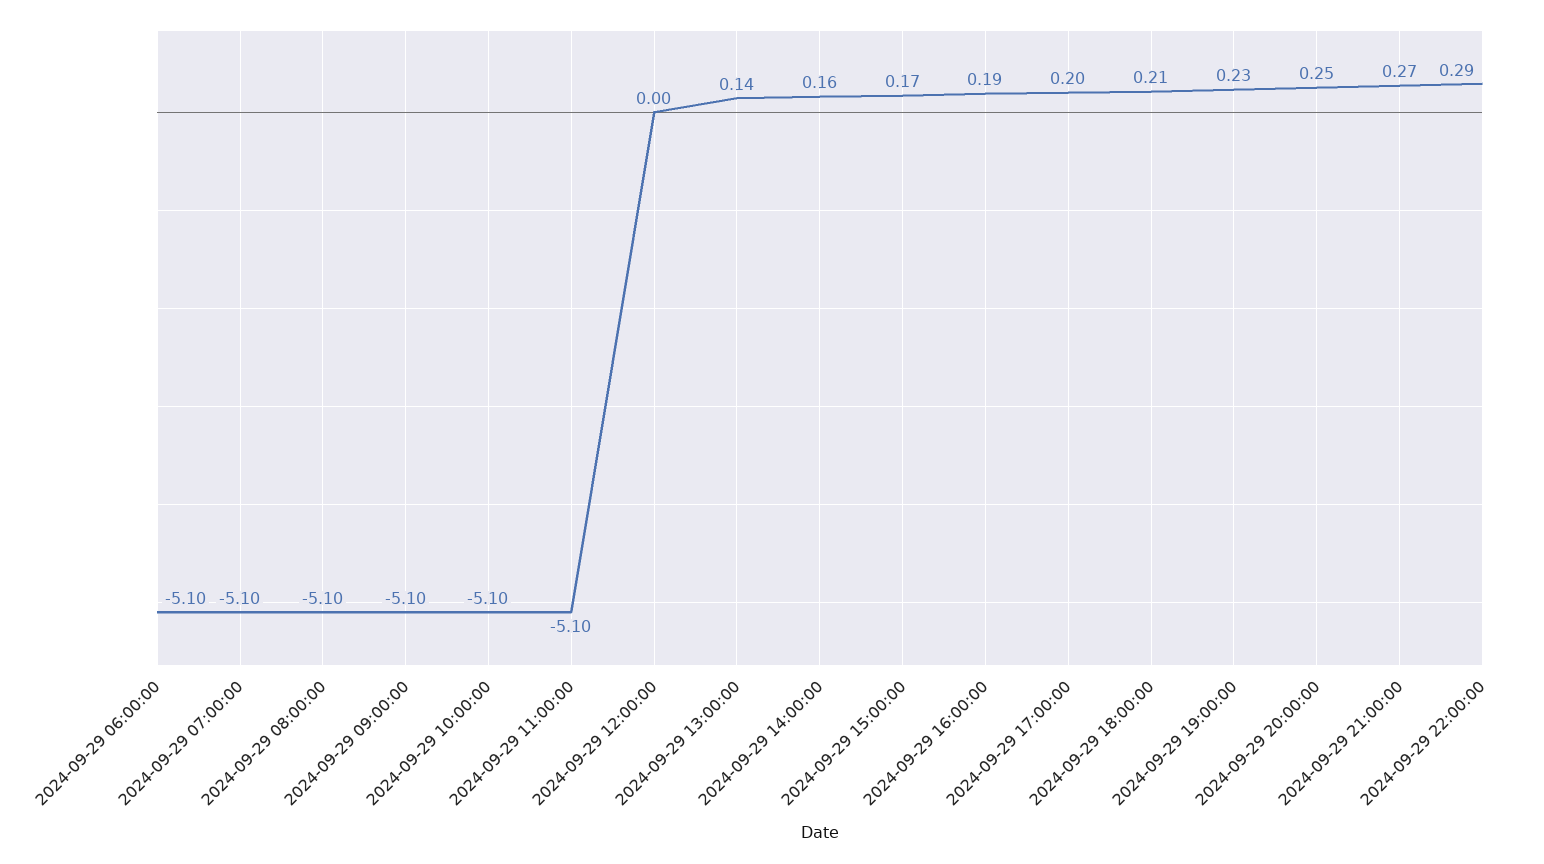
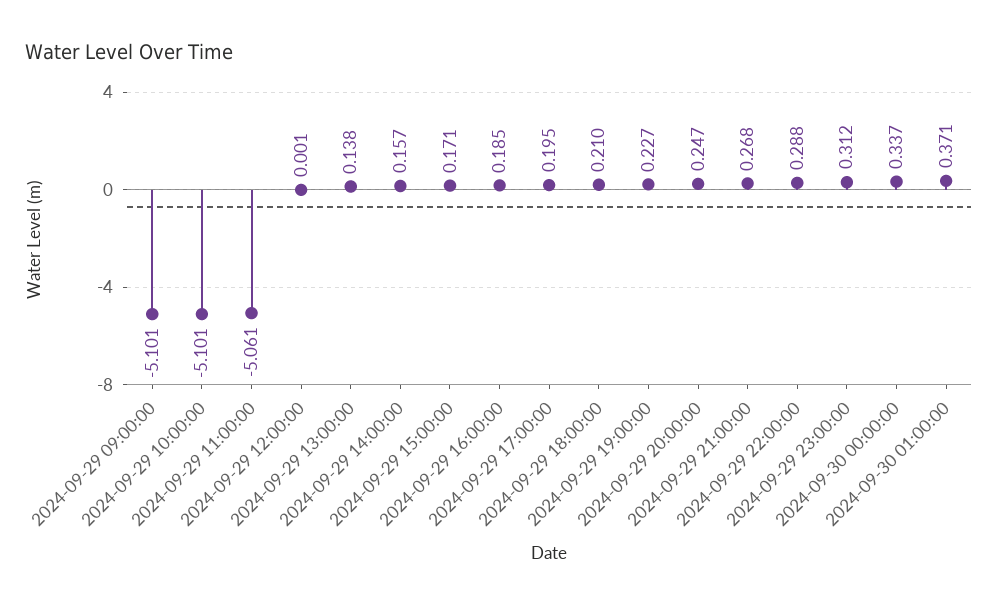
2024-09-29 06:00:00: -5.1 -> none
2024-09-29 07:00:00: -5.1 -> none
2024-09-29 08:00:00: -5.1 -> none
2024-09-29 11:00:00: -5.1 -> -5.061
2024-09-29 23:00:00: none -> 0.312
2024-09-30 00:00:00: none -> 0.337
2024-09-30 01:00:00: none -> 0.371

